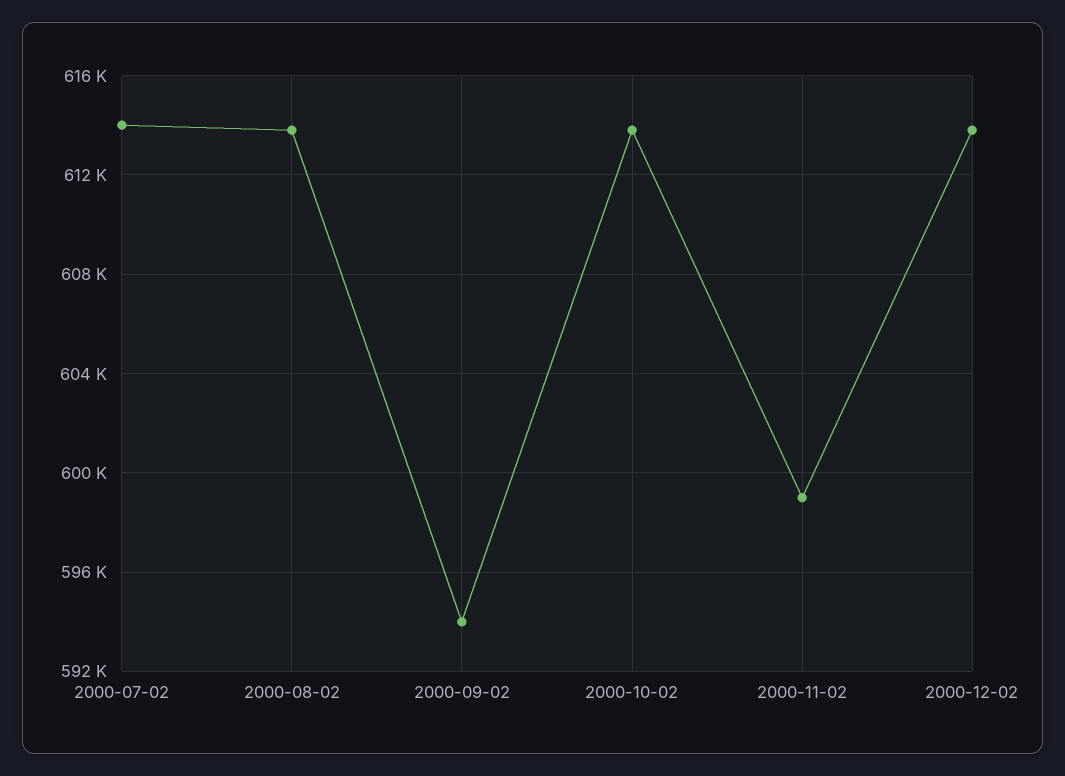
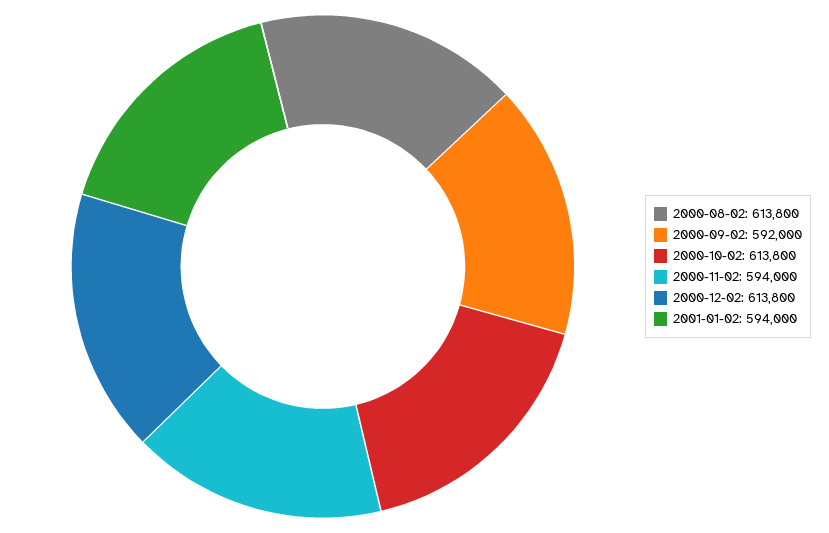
2000-07-02: 614000 -> none
2000-09-02: 594000 -> 592000
2000-11-02: 599000 -> 594000
2001-01-02: none -> 594000

